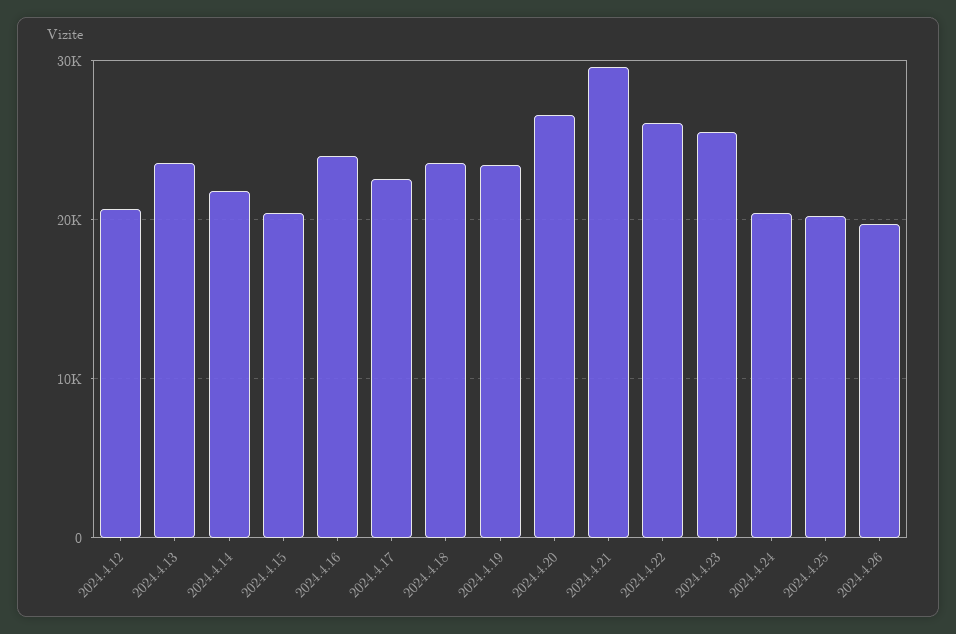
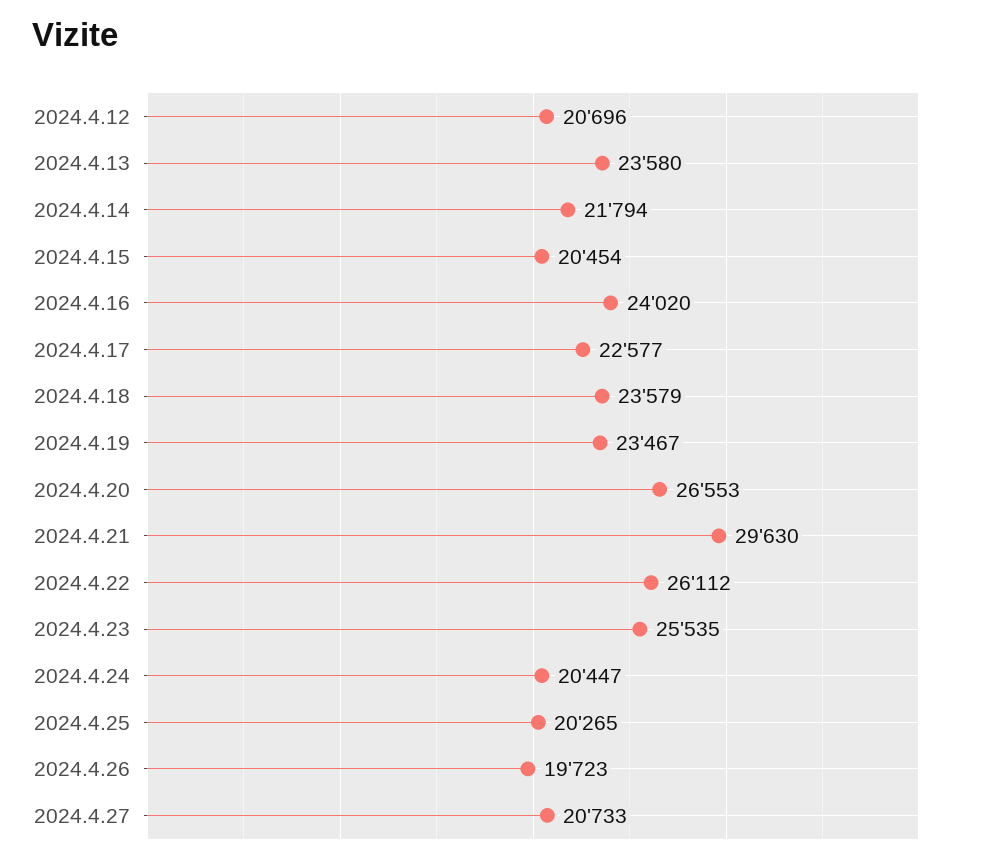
2024.4.27: none -> 20733

